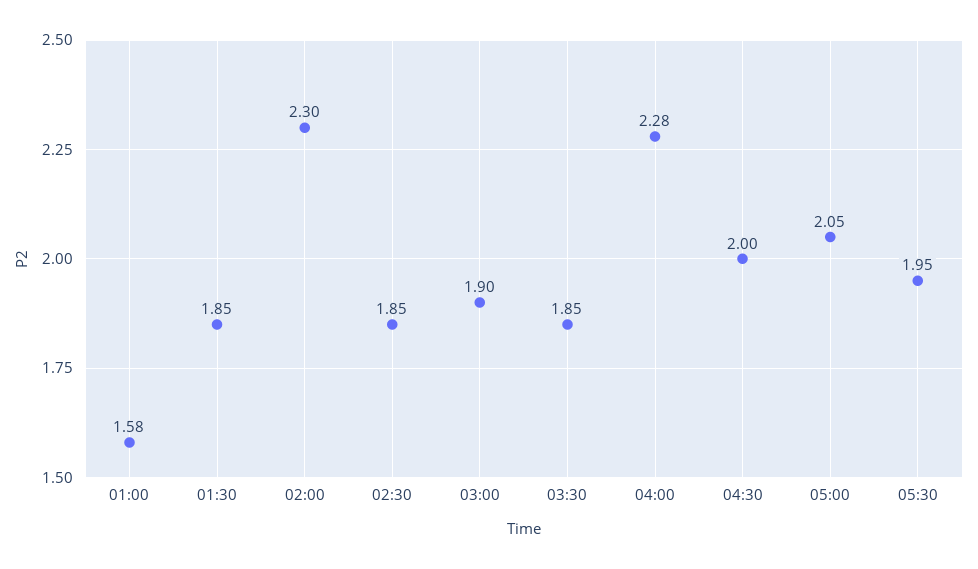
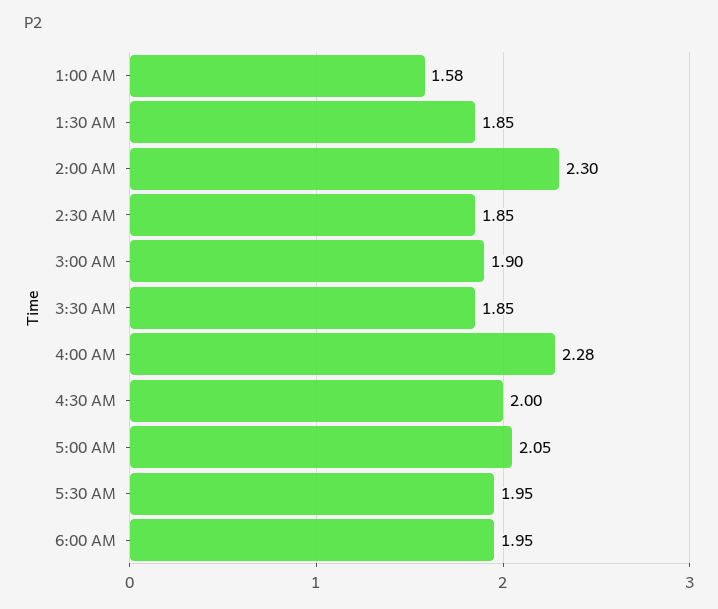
6:00 AM: none -> 1.95

